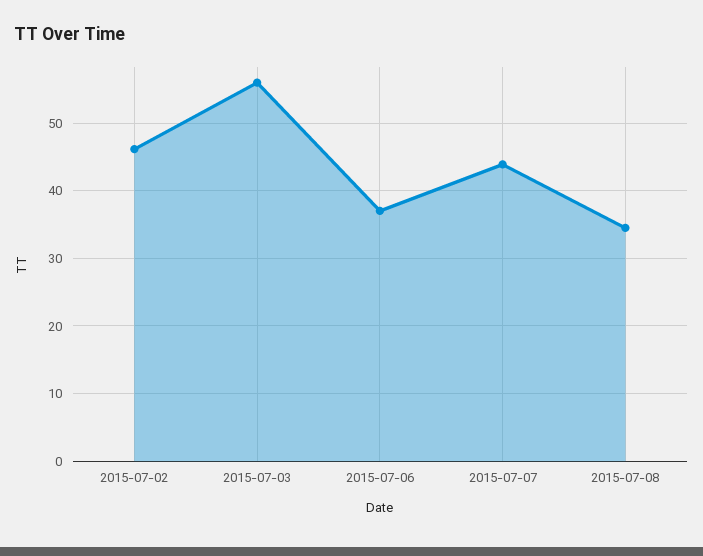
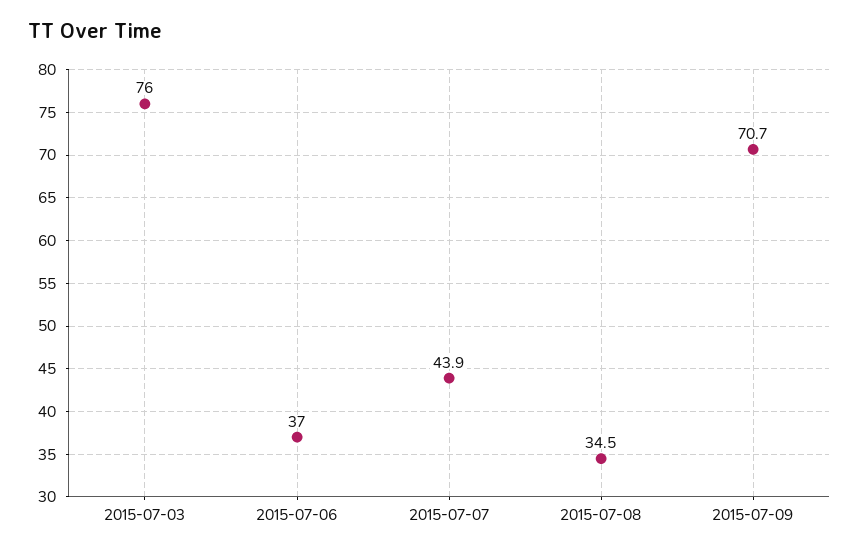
2015-07-02: 46 -> none
2015-07-03: 56 -> 76
2015-07-09: none -> 70.7

